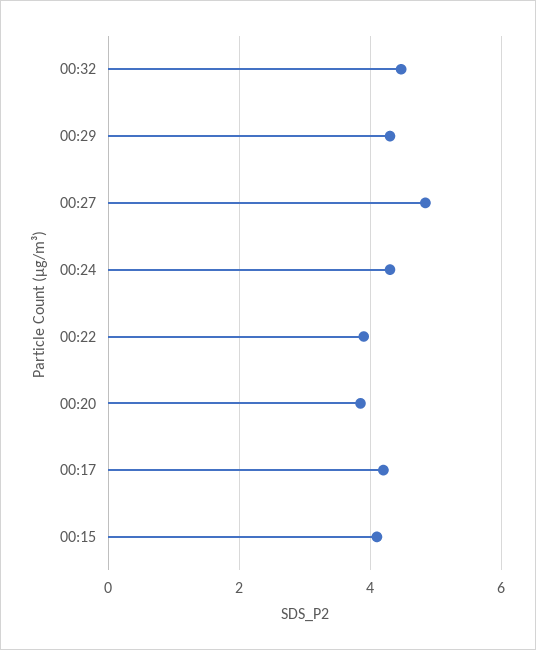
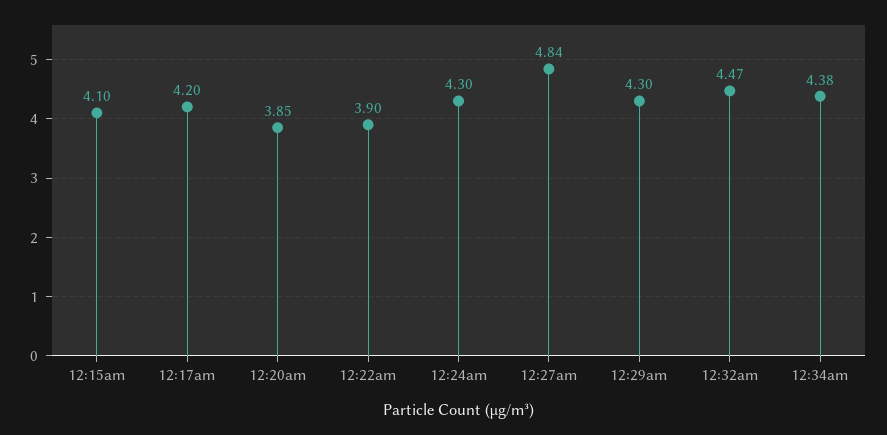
12:34am: none -> 4.38

